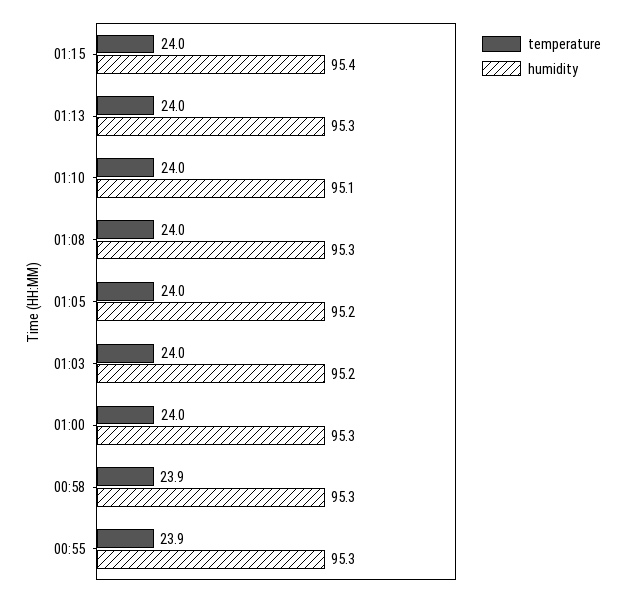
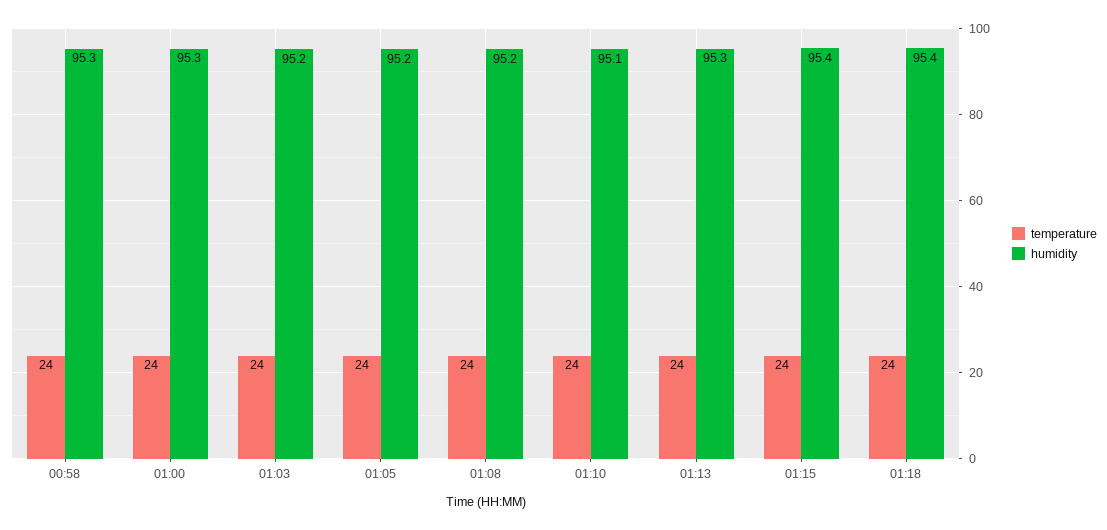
humidity, 01:08: 95.3 -> 95.2
temperature, 00:58: 23.9 -> 24
temperature, 00:55: 23.9 -> none
humidity, 00:55: 95.3 -> none
temperature, 01:18: none -> 24
humidity, 01:18: none -> 95.4

